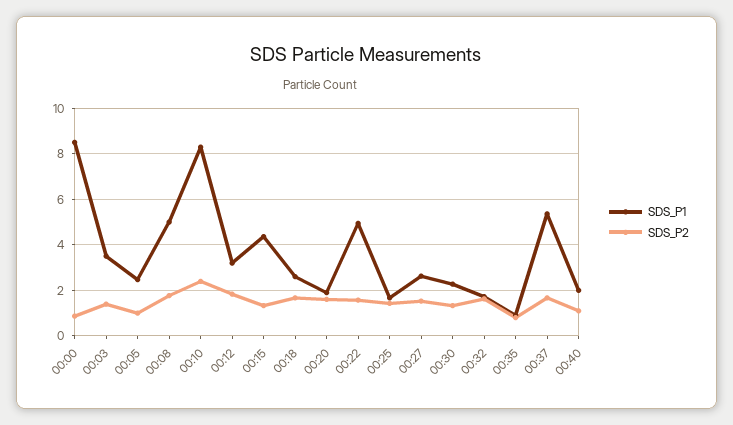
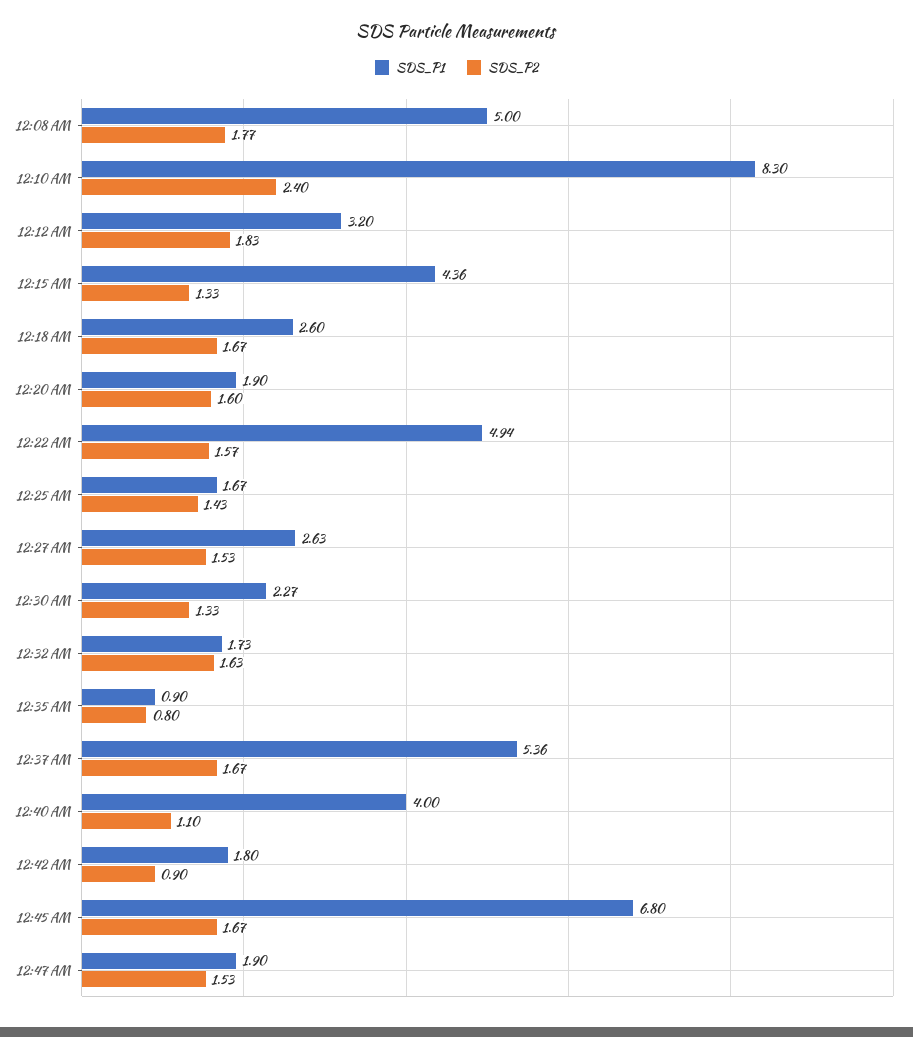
SDS_P1, 00:00: 8.5 -> none
SDS_P2, 00:00: 1 -> none
SDS_P1, 00:03: 3.5 -> none
SDS_P2, 00:03: 1.5 -> none
SDS_P1, 00:05: 2.5 -> none
SDS_P2, 00:05: 1 -> none
SDS_P1, 00:40: 2 -> 4
SDS_P1, 12:42 AM: none -> 1.8
SDS_P2, 12:42 AM: none -> 0.9
SDS_P1, 12:45 AM: none -> 6.8
SDS_P2, 12:45 AM: none -> 1.67
SDS_P1, 12:47 AM: none -> 1.9
SDS_P2, 12:47 AM: none -> 1.53

